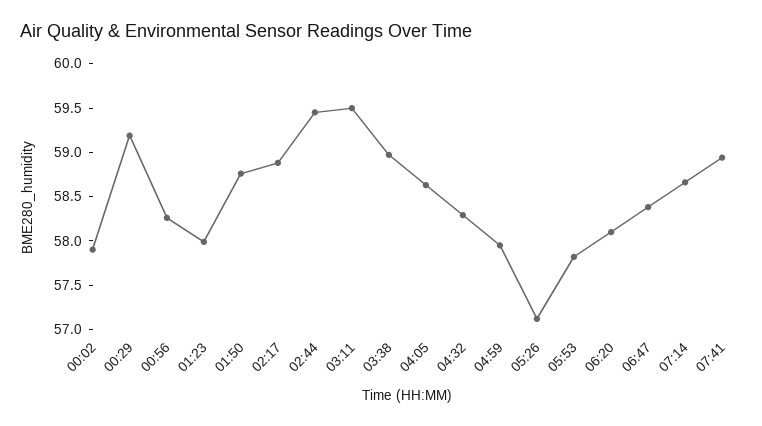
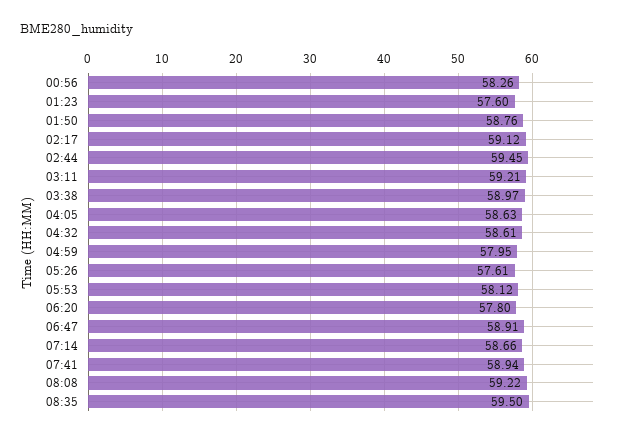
00:02: 57.9 -> none
00:29: 59.2 -> none
01:23: 58 -> 57.6
02:17: 58.9 -> 59.12
03:11: 59.5 -> 59.21
04:32: 58.3 -> 58.61
05:26: 57.1 -> 57.61
05:53: 57.8 -> 58.12
06:20: 58.1 -> 57.8
06:47: 58.4 -> 58.91
08:08: none -> 59.22
08:35: none -> 59.5

